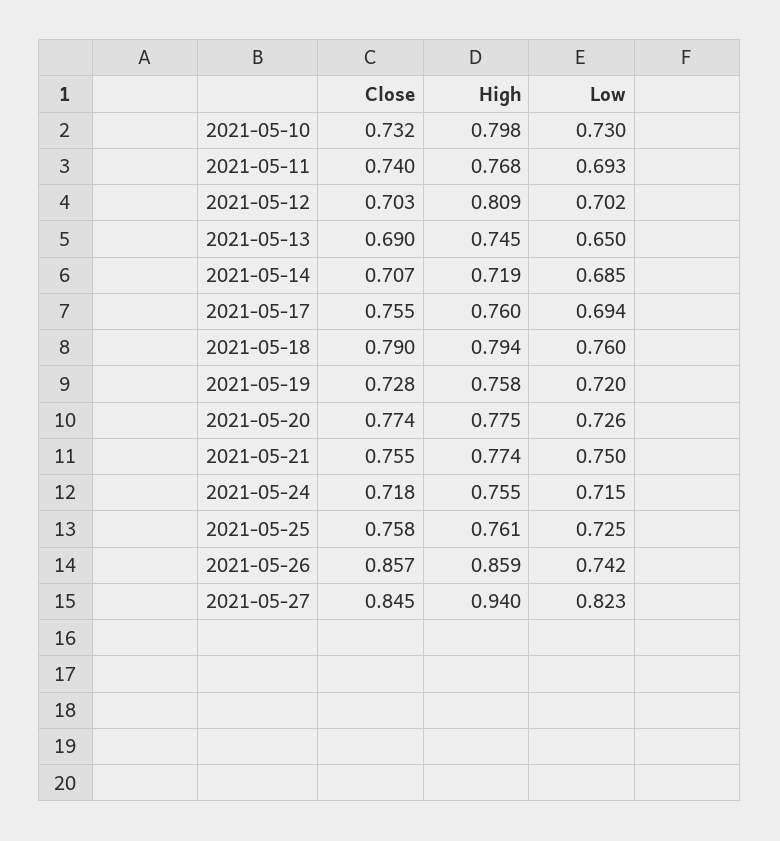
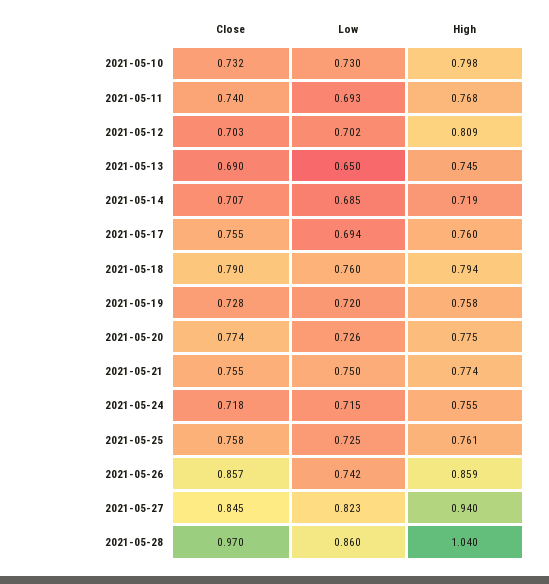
Close, 2021-05-28: none -> 0.97
Low, 2021-05-28: none -> 0.86
High, 2021-05-28: none -> 1.04

